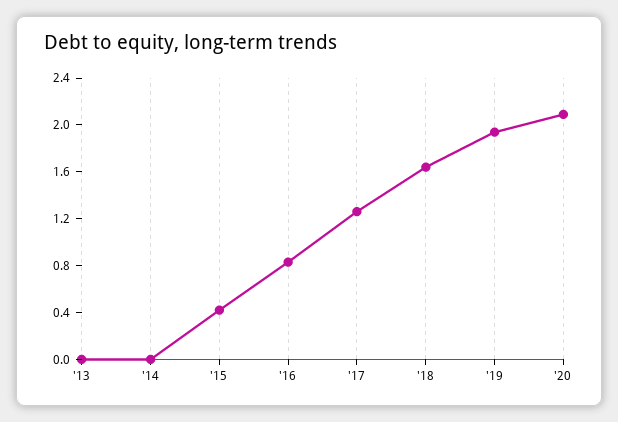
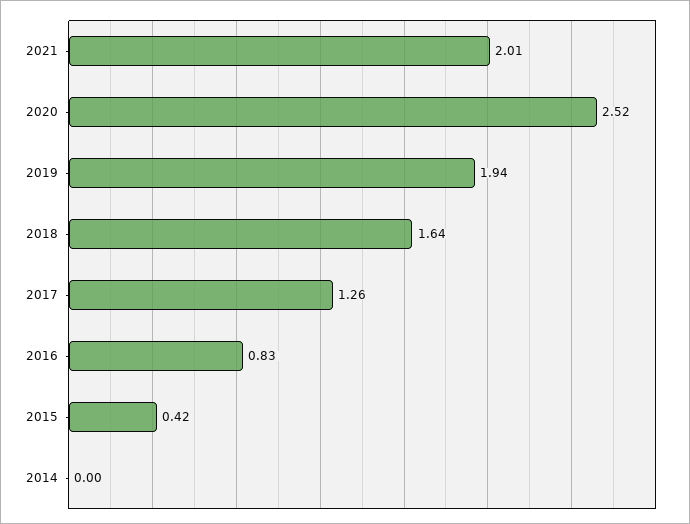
'13: 0 -> none
'20: 2.1 -> 2.52
2021: none -> 2.01

